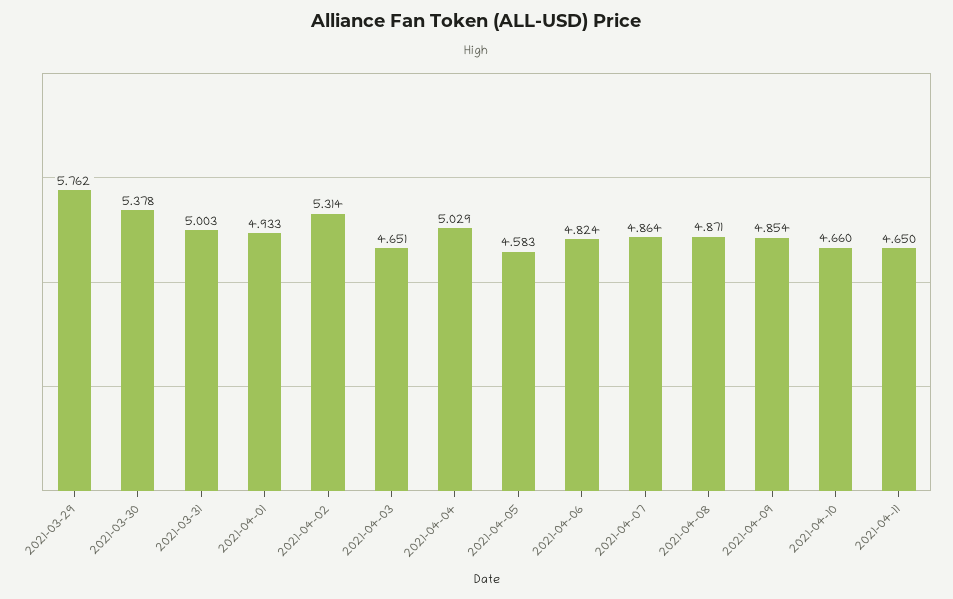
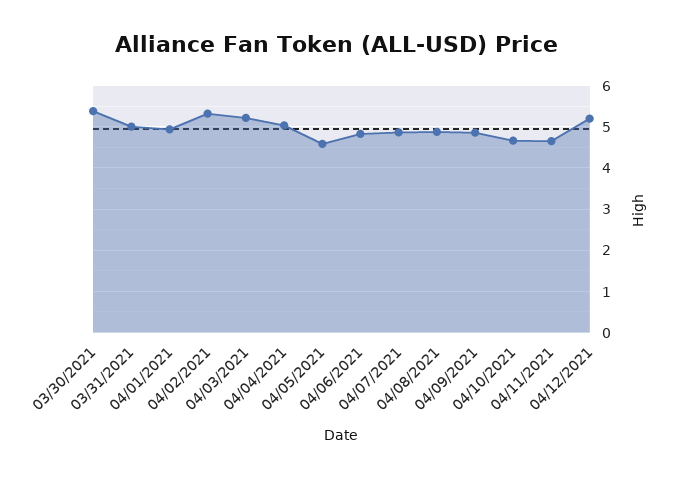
2021-03-29: 5.762 -> none
2021-04-03: 4.651 -> 5.2
04/12/2021: none -> 5.2

